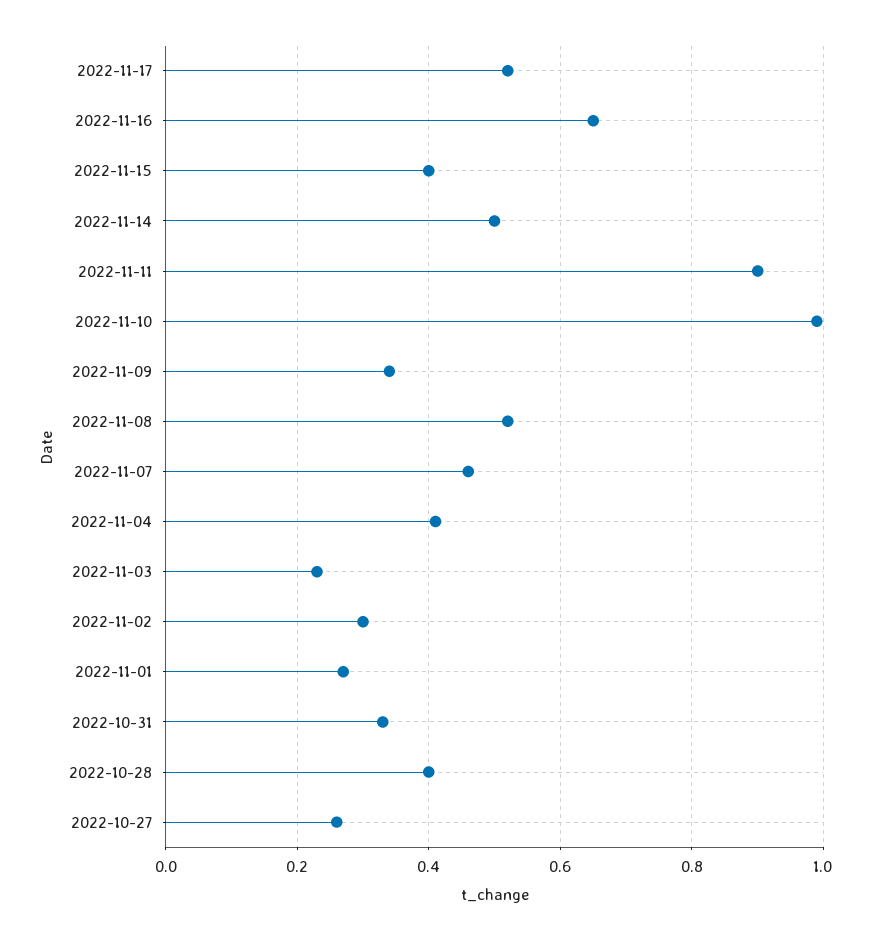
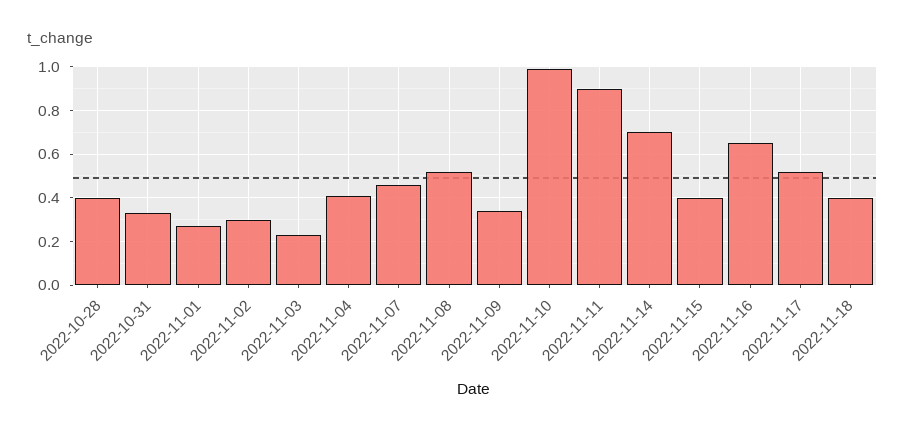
2022-11-14: 0.5 -> 0.7
2022-10-27: 0.25 -> none
2022-11-18: none -> 0.4

